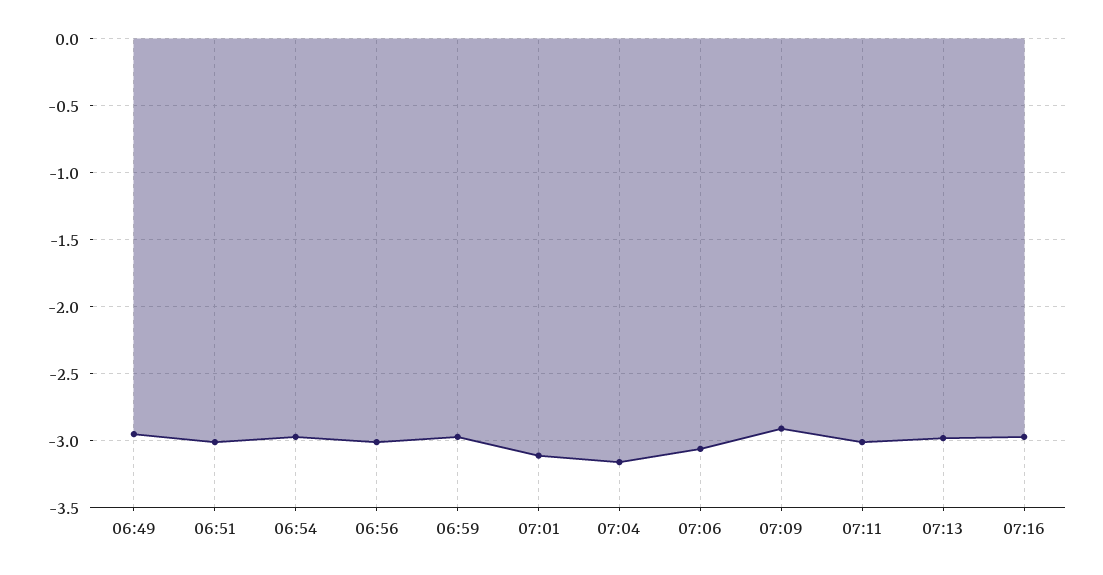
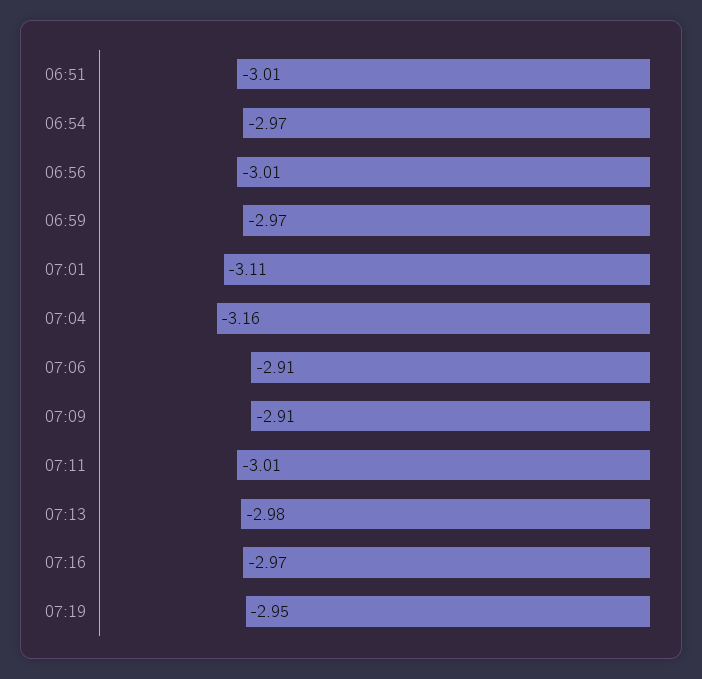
06:49: -2.95 -> none
07:06: -3.05 -> -2.91
07:19: none -> -2.95

